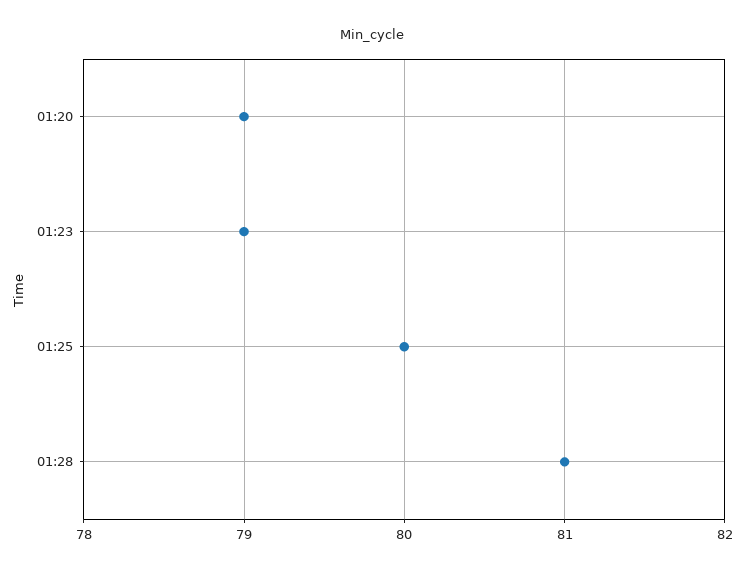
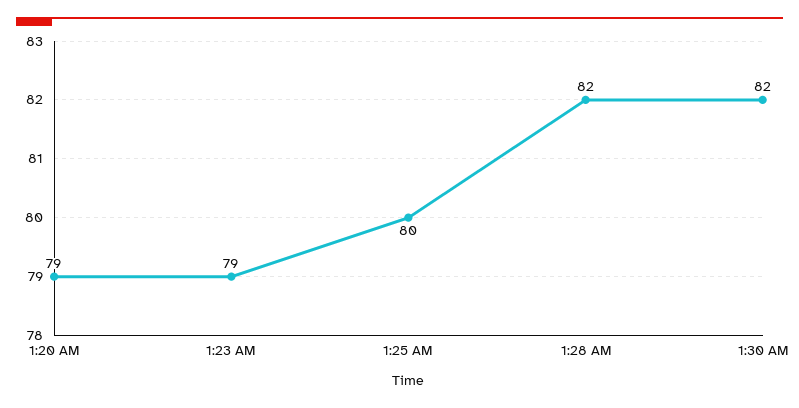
01:28: 81 -> 82
1:30 AM: none -> 82

